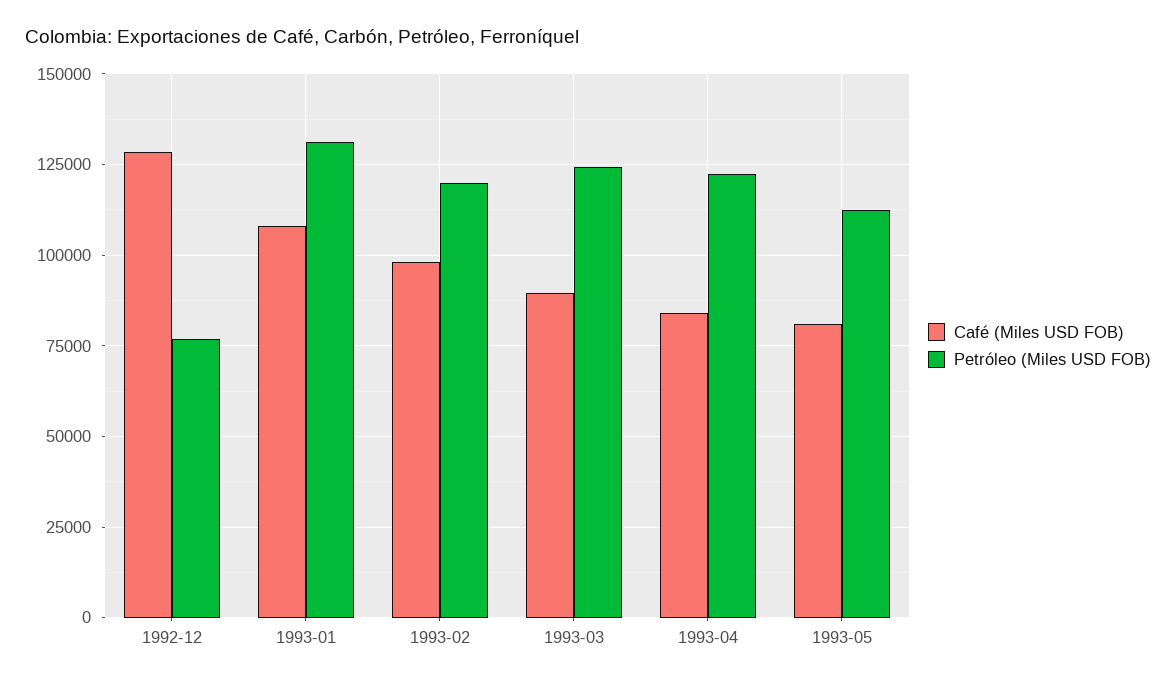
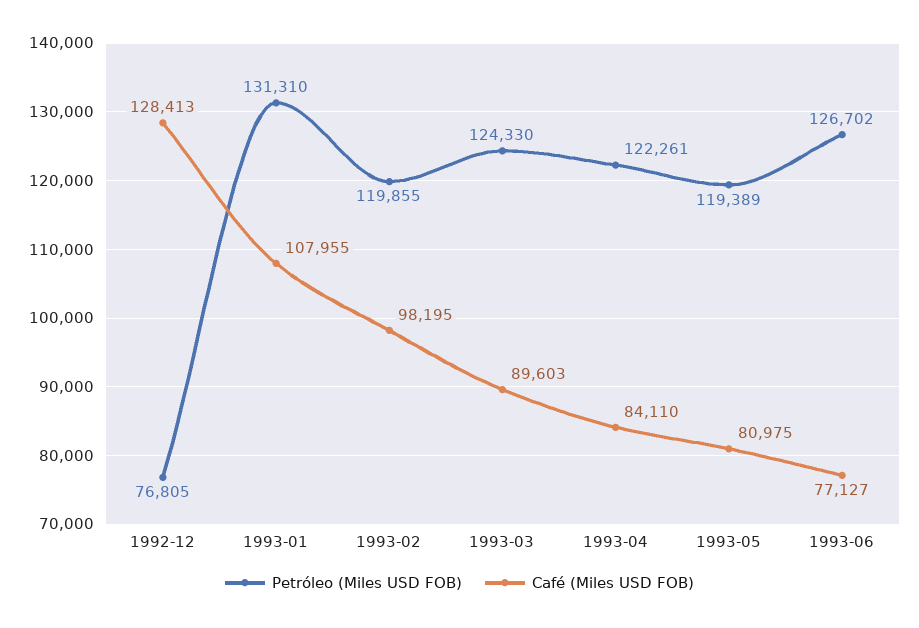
Petróleo (Miles USD FOB), 1993-05: 112500 -> 119389
Petróleo (Miles USD FOB), 1993-06: none -> 126702
Café (Miles USD FOB), 1993-06: none -> 77127

